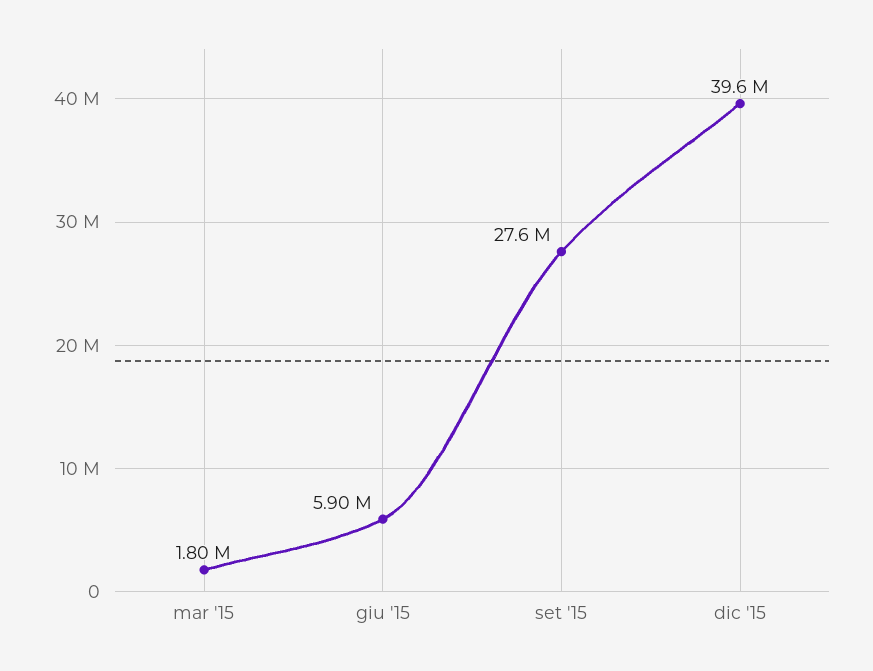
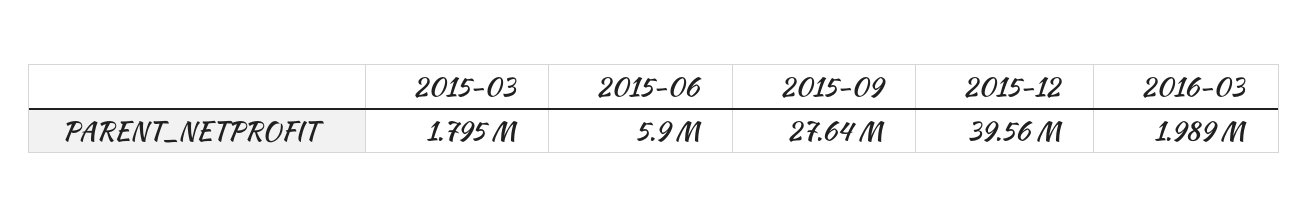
2016-03: none -> 1989000

